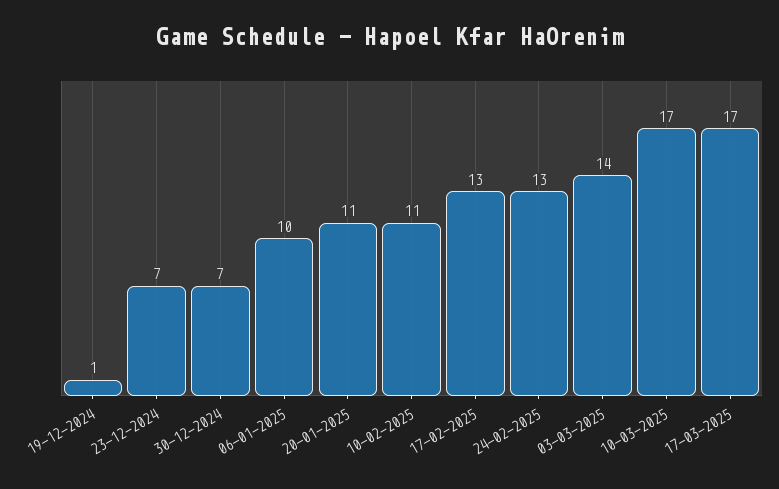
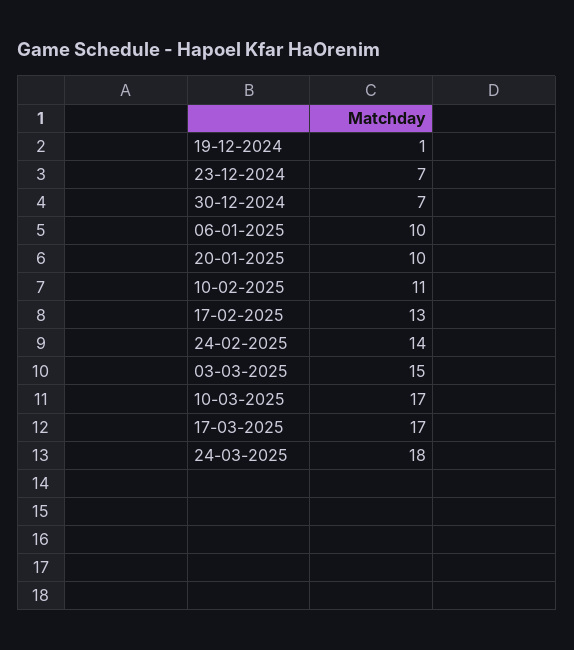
20-01-2025: 11 -> 10
24-02-2025: 13 -> 14
03-03-2025: 14 -> 15
24-03-2025: none -> 18

